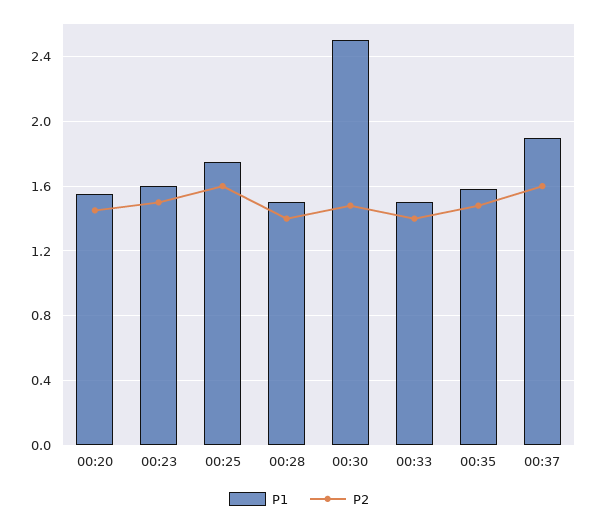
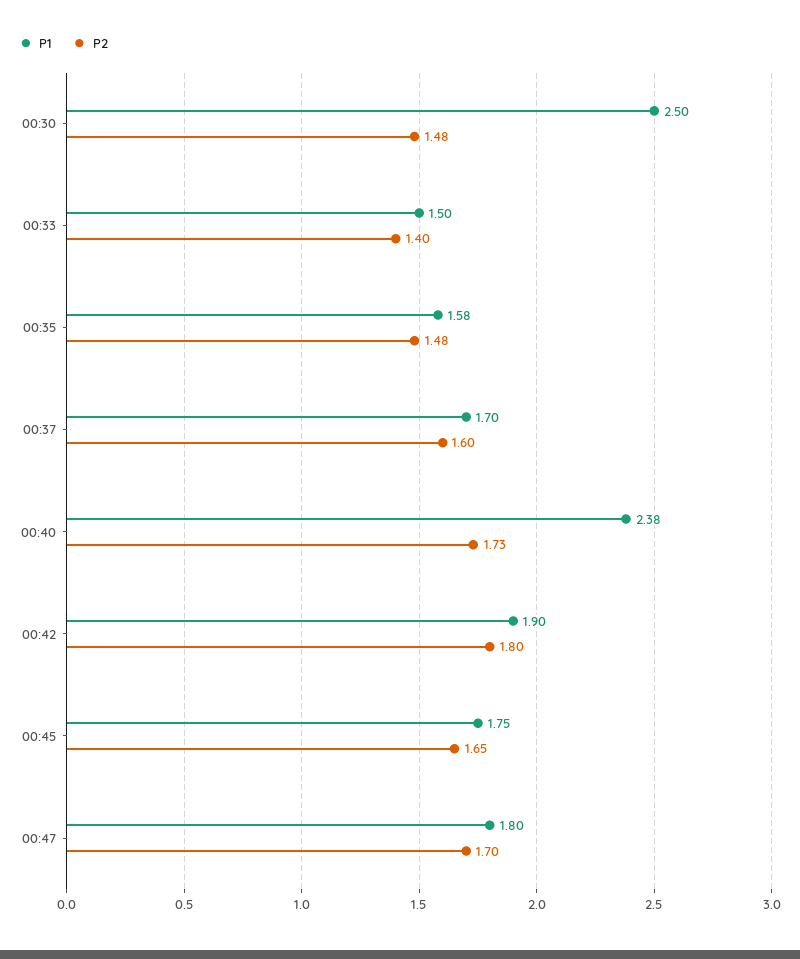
P1, 00:20: 1.55 -> none
P2, 00:20: 1.45 -> none
P1, 00:23: 1.6 -> none
P2, 00:23: 1.5 -> none
P1, 00:25: 1.75 -> none
P2, 00:25: 1.6 -> none
P1, 00:28: 1.5 -> none
P2, 00:28: 1.4 -> none
P1, 00:37: 1.9 -> 1.7
P1, 00:40: none -> 2.38
P2, 00:40: none -> 1.73
P1, 00:42: none -> 1.9
P2, 00:42: none -> 1.8
P1, 00:45: none -> 1.75
P2, 00:45: none -> 1.65
P1, 00:47: none -> 1.8
P2, 00:47: none -> 1.7

